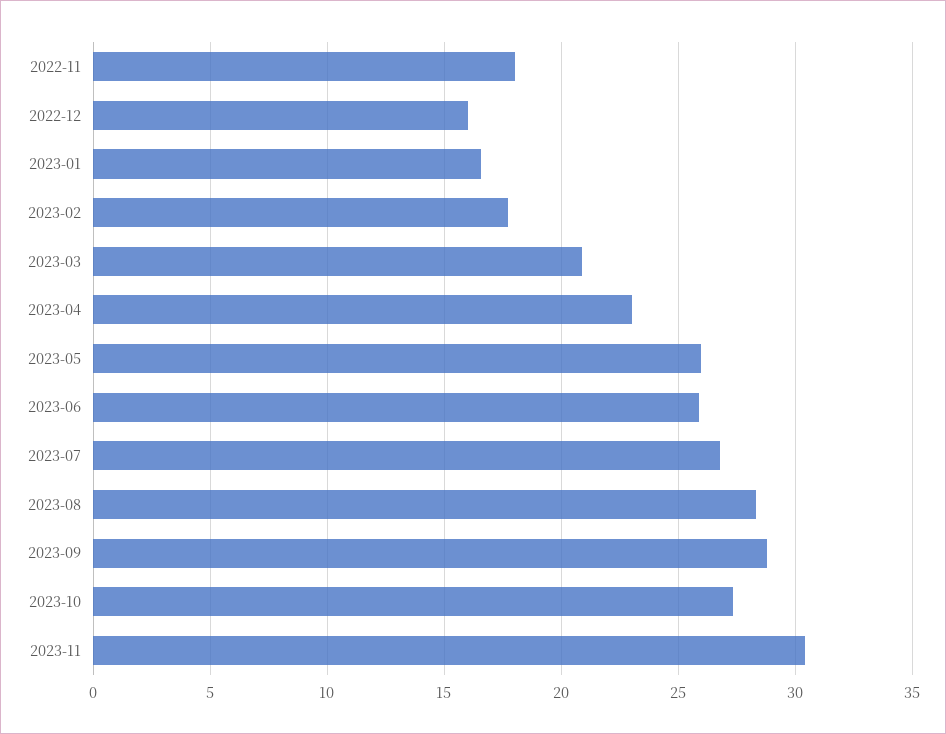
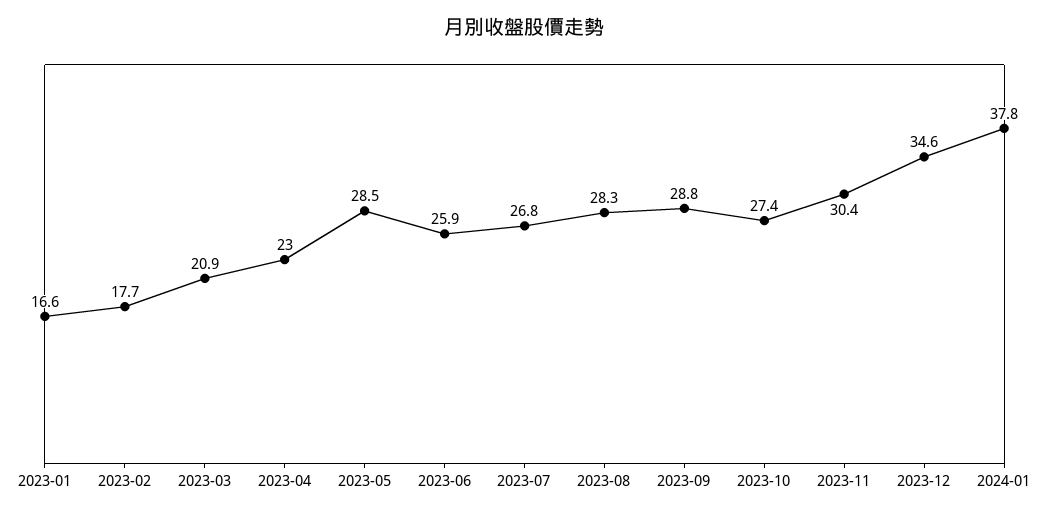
2022-11: 18 -> none
2022-12: 16 -> none
2023-05: 26 -> 28.5
2023-12: none -> 34.6
2024-01: none -> 37.8

